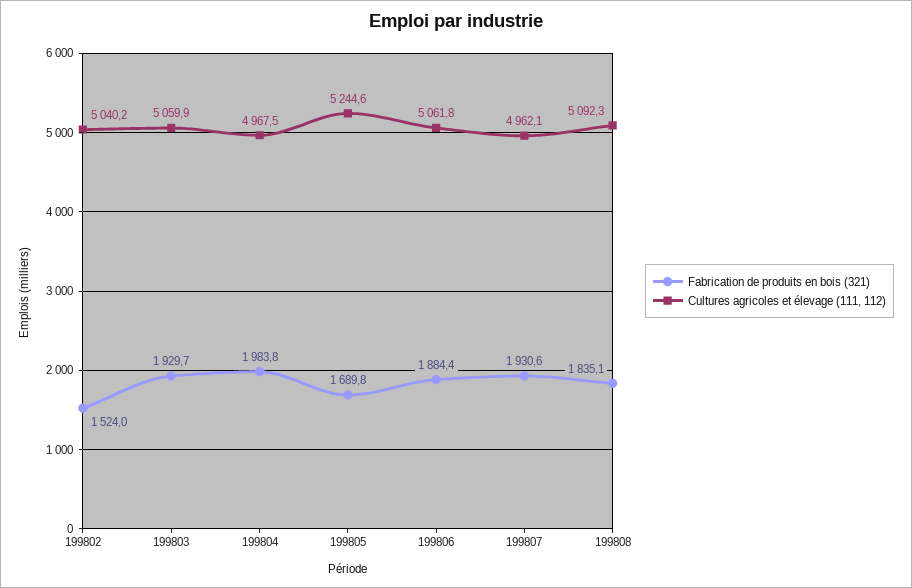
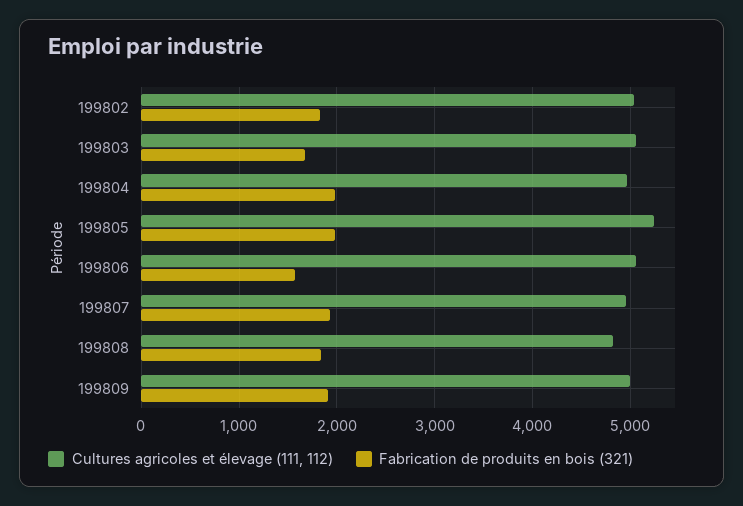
Fabrication de produits en bois (321), 199802: 1524 -> 1800
Fabrication de produits en bois (321), 199803: 1929.7 -> 1700
Fabrication de produits en bois (321), 199805: 1689.8 -> 2000
Fabrication de produits en bois (321), 199806: 1884.4 -> 1600
Cultures agricoles et élevage (111, 112), 199808: 5092.3 -> 4800
Cultures agricoles et élevage (111, 112), 199809: none -> 5000
Fabrication de produits en bois (321), 199809: none -> 1900

